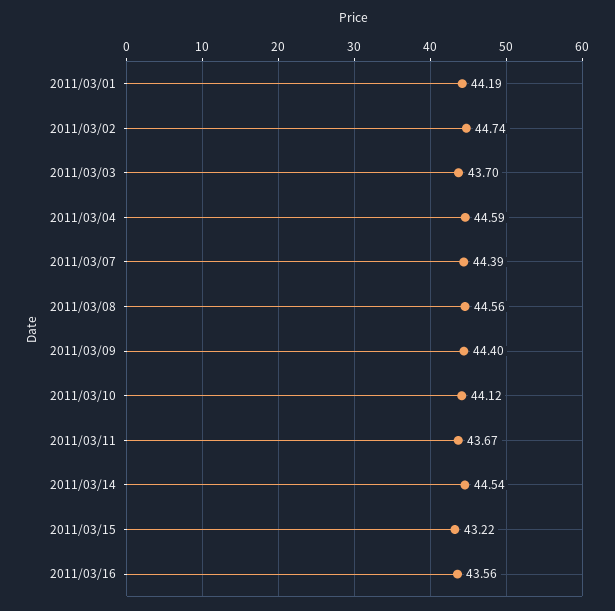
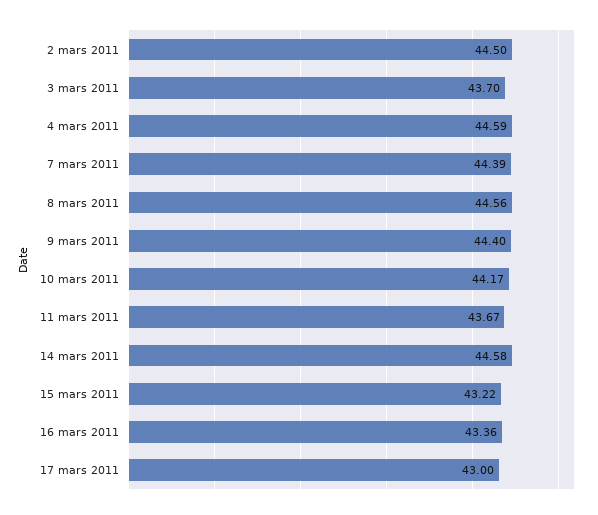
2011/03/01: 44.19 -> none
2011/03/02: 44.74 -> 44.5
2011/03/10: 44.12 -> 44.17
2011/03/14: 44.54 -> 44.58
2011/03/16: 43.56 -> 43.36
17 mars 2011: none -> 43

